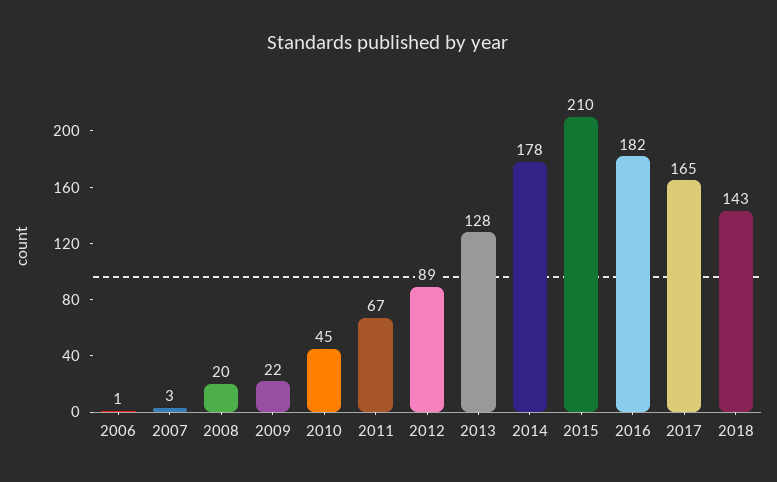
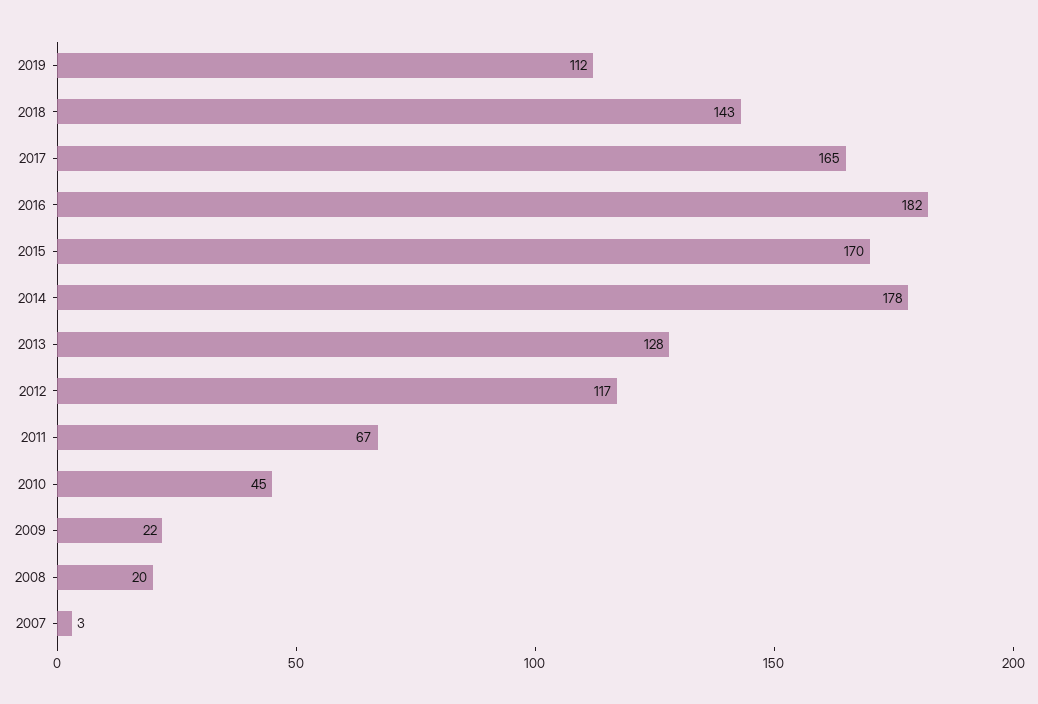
2006: 1 -> none
2012: 89 -> 117
2015: 210 -> 170
2019: none -> 112

